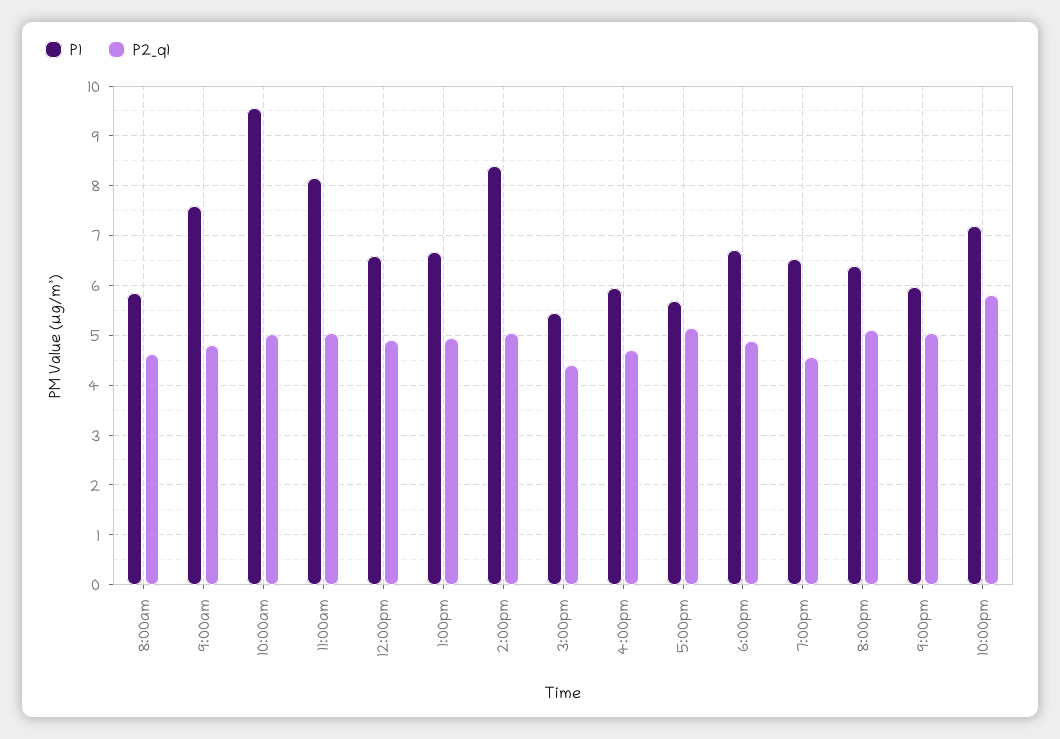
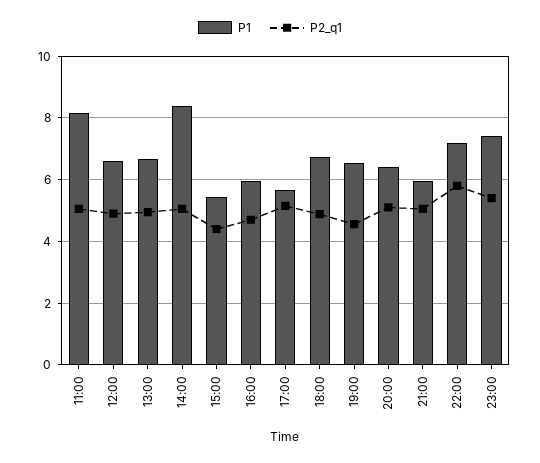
P1, 8:00am: 5.8 -> none
P2_q1, 8:00am: 4.6 -> none
P1, 9:00am: 7.6 -> none
P2_q1, 9:00am: 4.8 -> none
P1, 10:00am: 9.6 -> none
P2_q1, 10:00am: 5 -> none
P1, 23:00: none -> 7.4
P2_q1, 23:00: none -> 5.4

